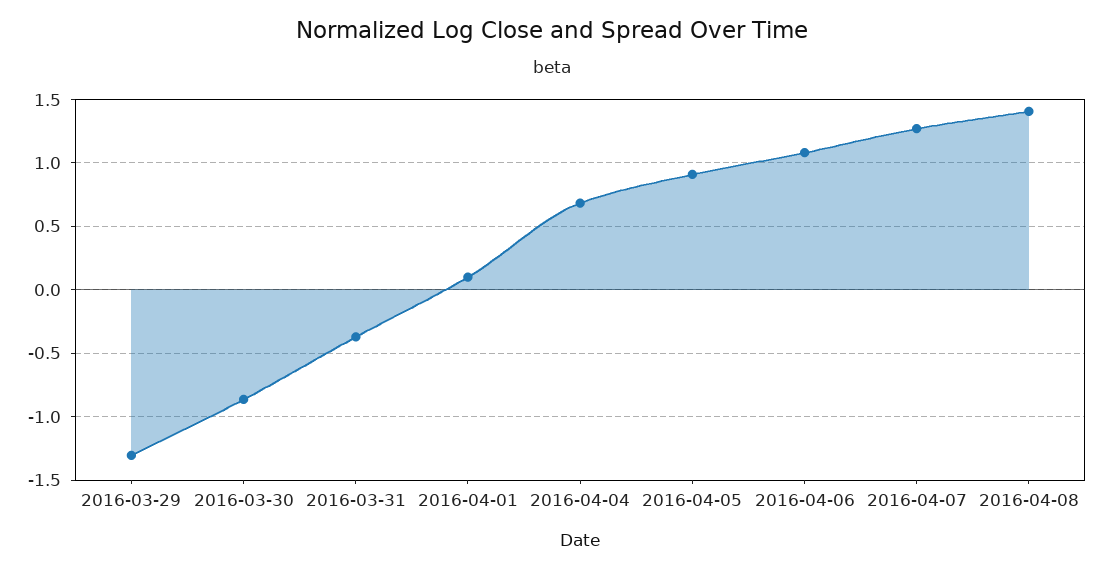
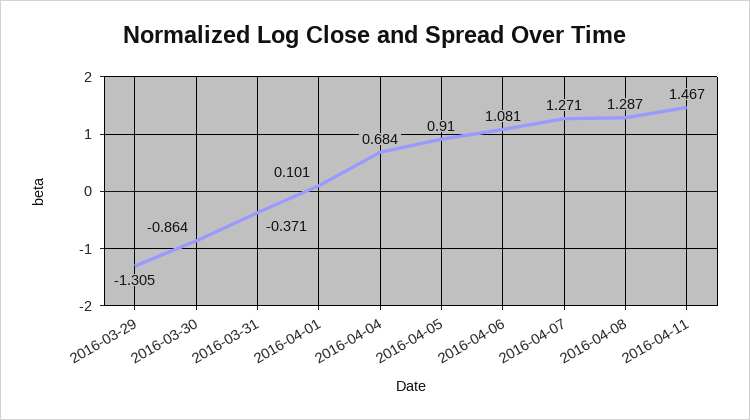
2016-04-08: 1.4 -> 1.287
2016-04-11: none -> 1.467

